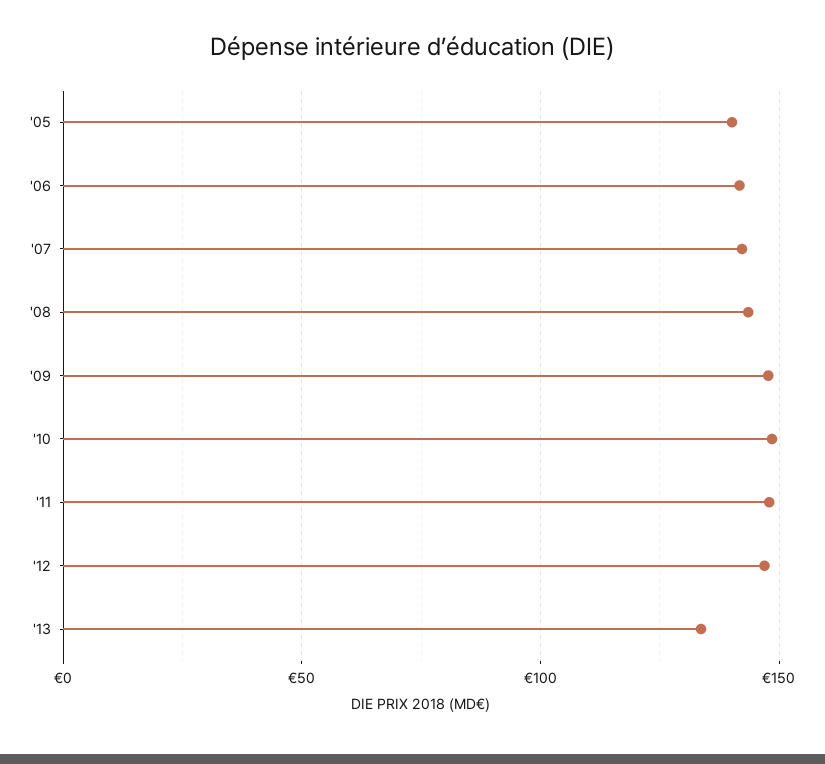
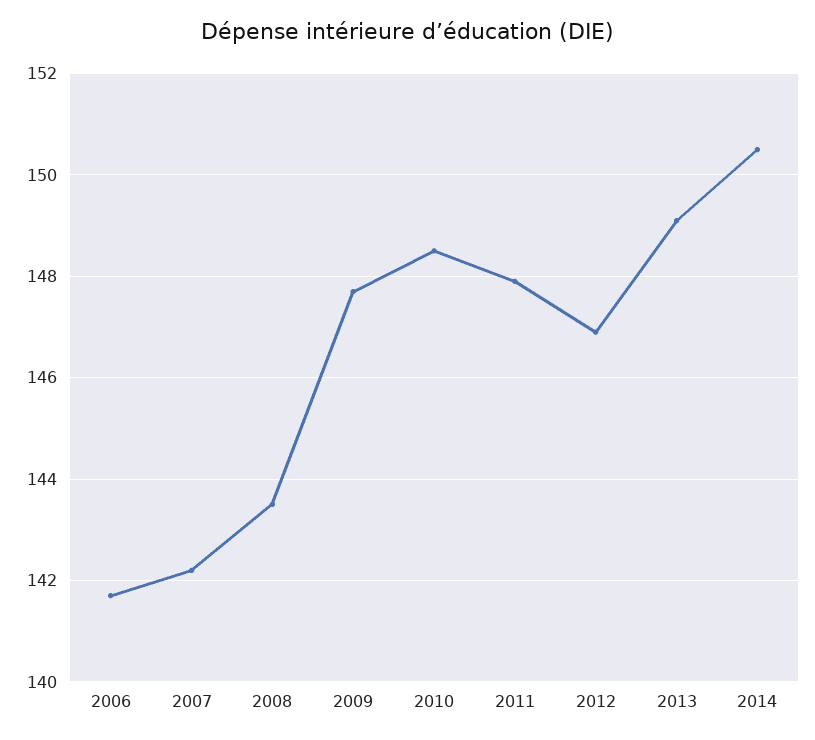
'05: 140 -> none
'13: 135 -> 149
2014: none -> 150.5

